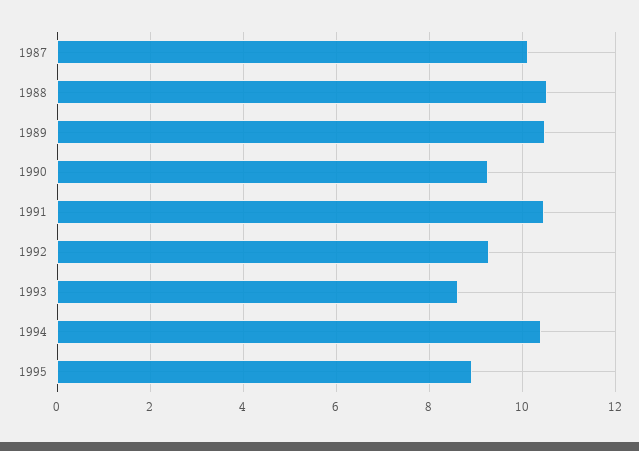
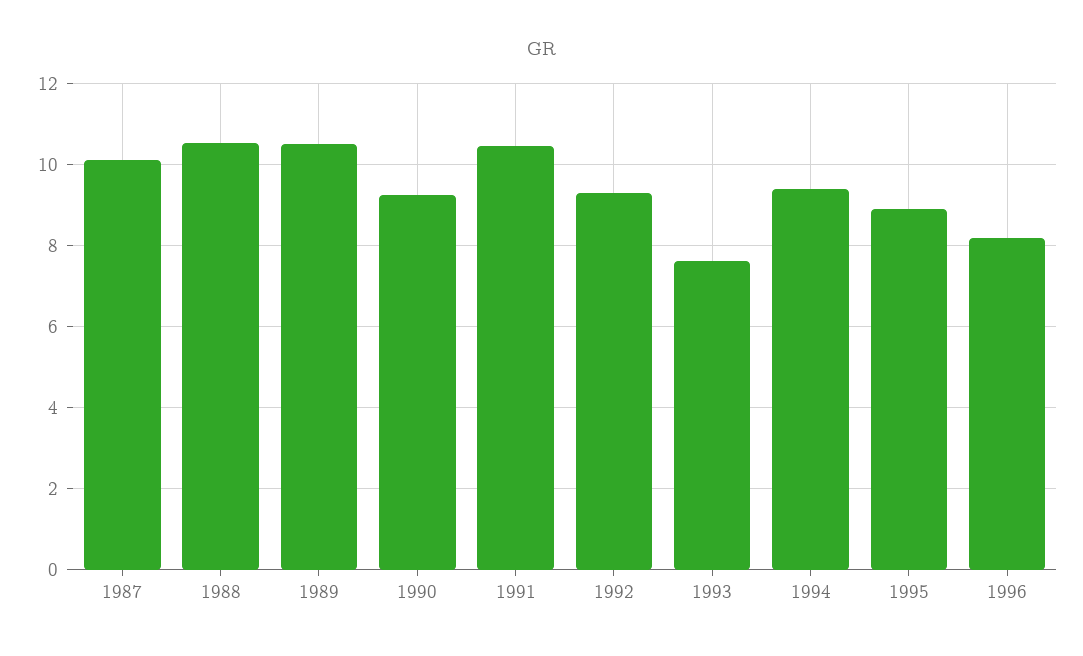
1993: 8.6 -> 7.6
1994: 10.4 -> 9.4
1996: none -> 8.2

